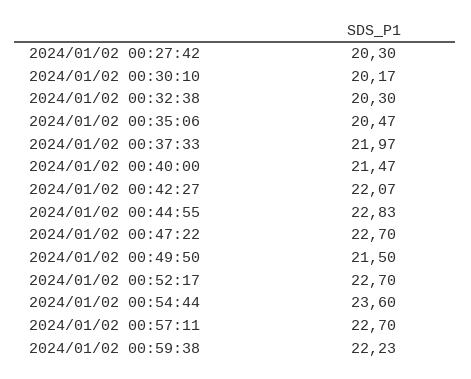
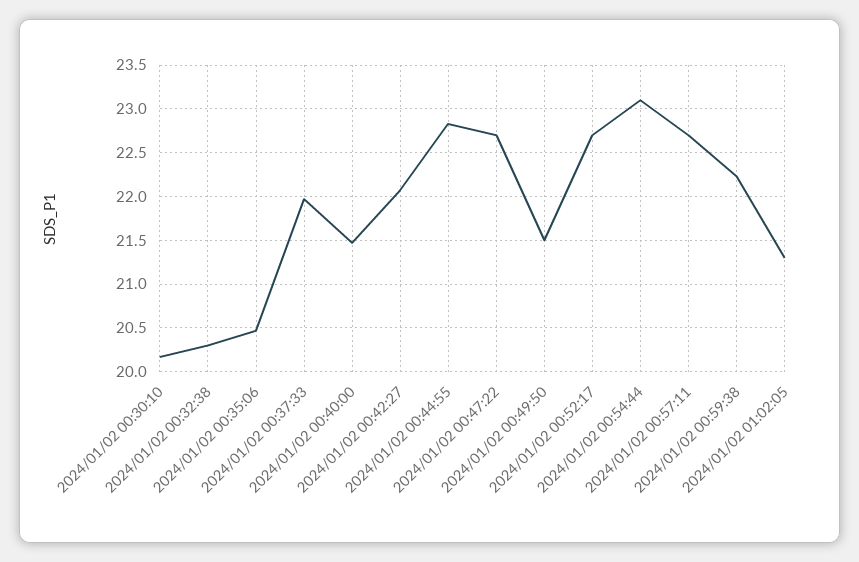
2024/01/02 00:27:42: 20.3 -> none
2024/01/02 00:54:44: 23.6 -> 23.1
2024/01/02 01:02:05: none -> 21.3

